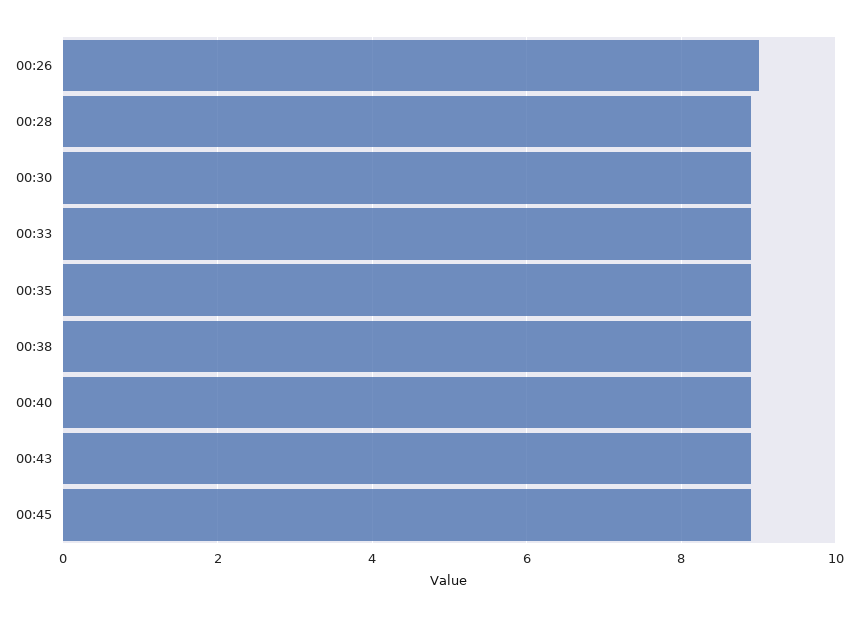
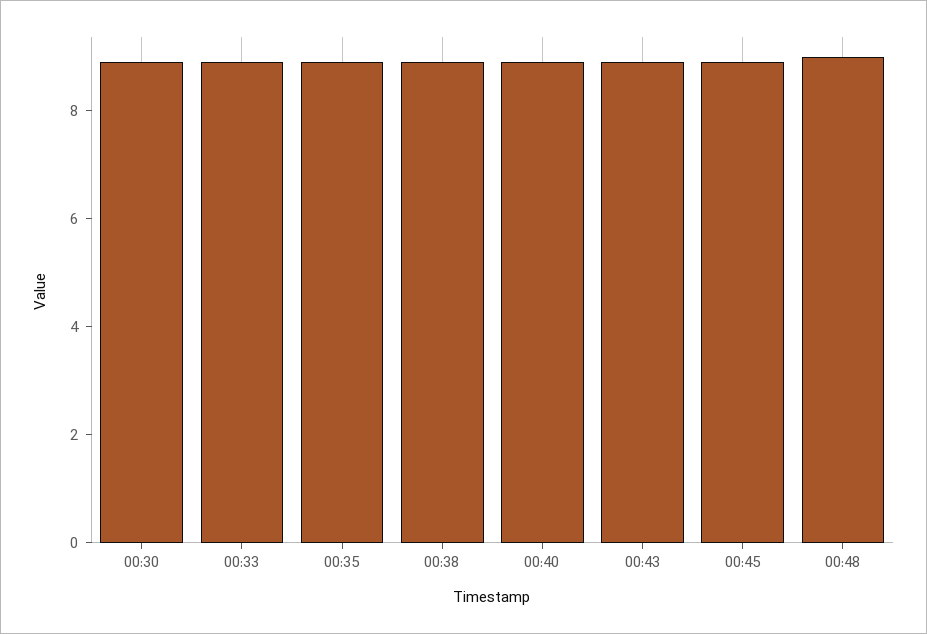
00:26: 9 -> none
00:28: 9 -> none
00:48: none -> 9

